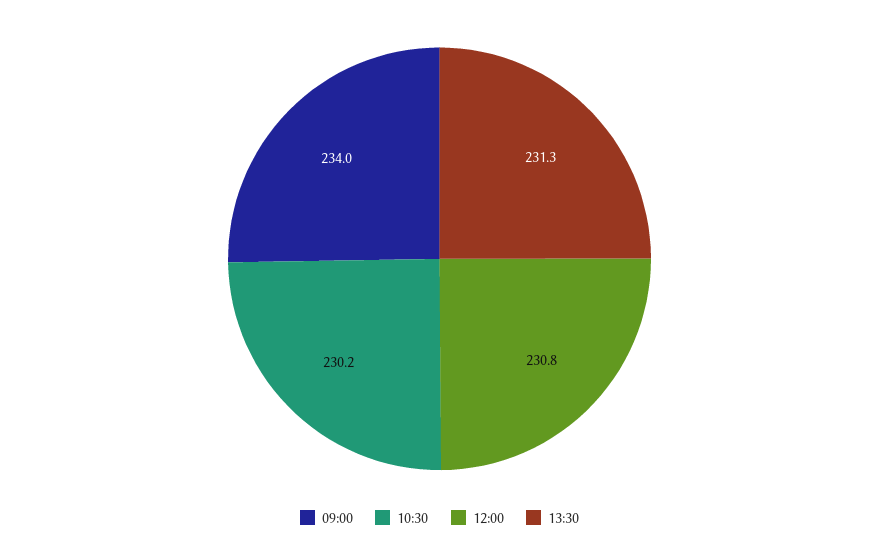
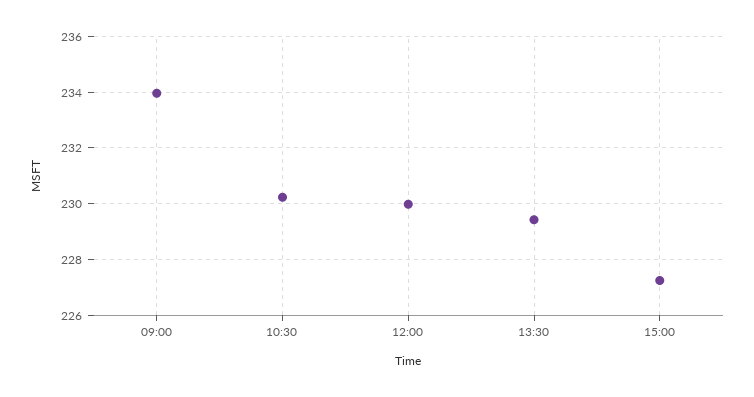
12:00: 230.8 -> 230
13:30: 231.3 -> 229.5
15:00: none -> 227.25

